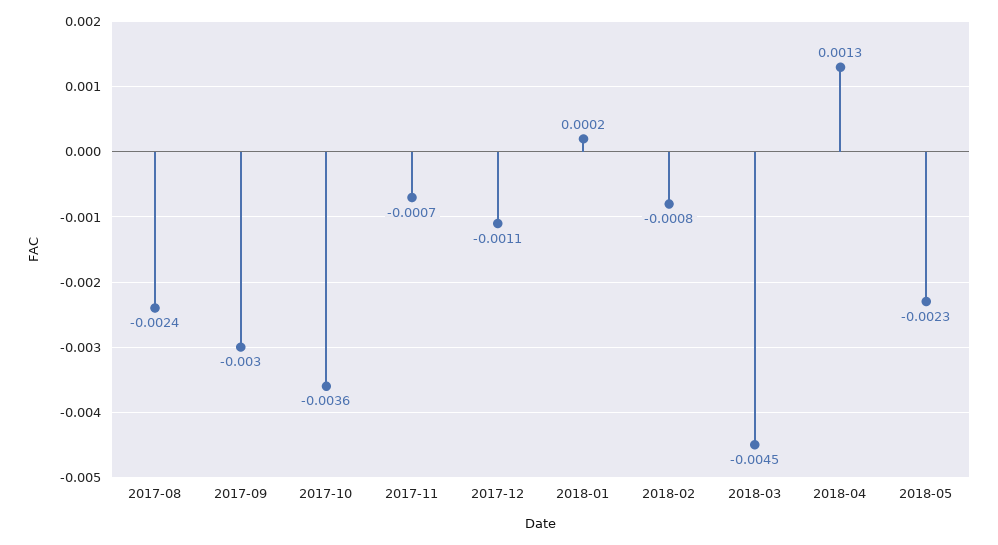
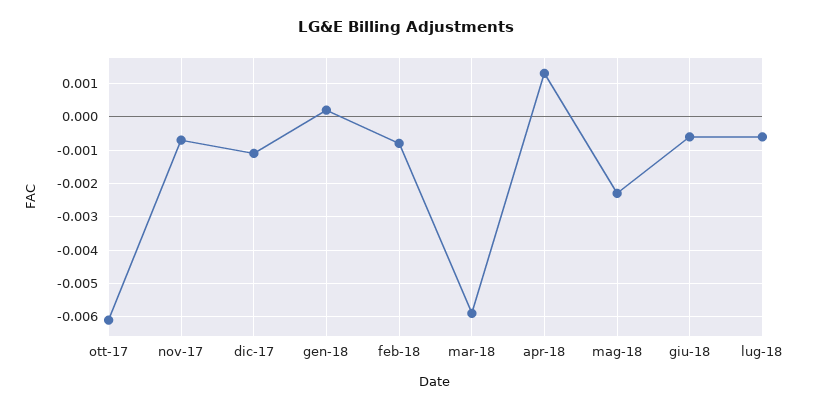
2017-08: -0.0024 -> none
2017-09: -0.003 -> none
2017-10: -0.0036 -> -0.006
2018-03: -0.0045 -> -0.006
giu-18: none -> -0.0005
lug-18: none -> -0.0005

